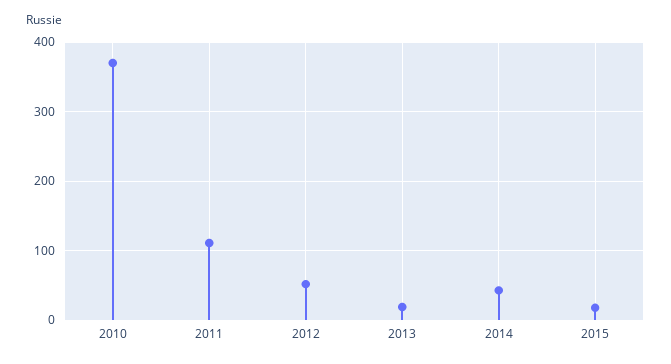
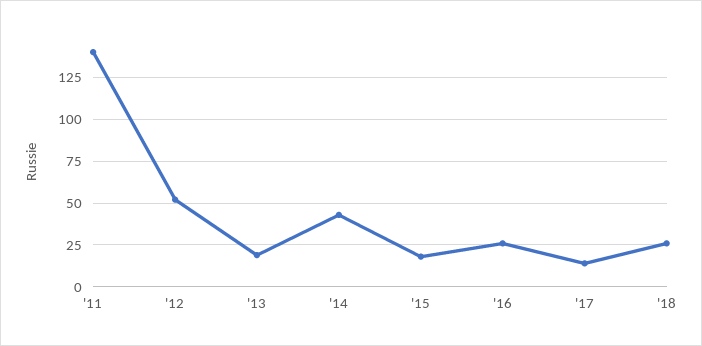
2010: 370 -> none
2011: 110 -> 140
'16: none -> 25
'17: none -> 15
'18: none -> 25

